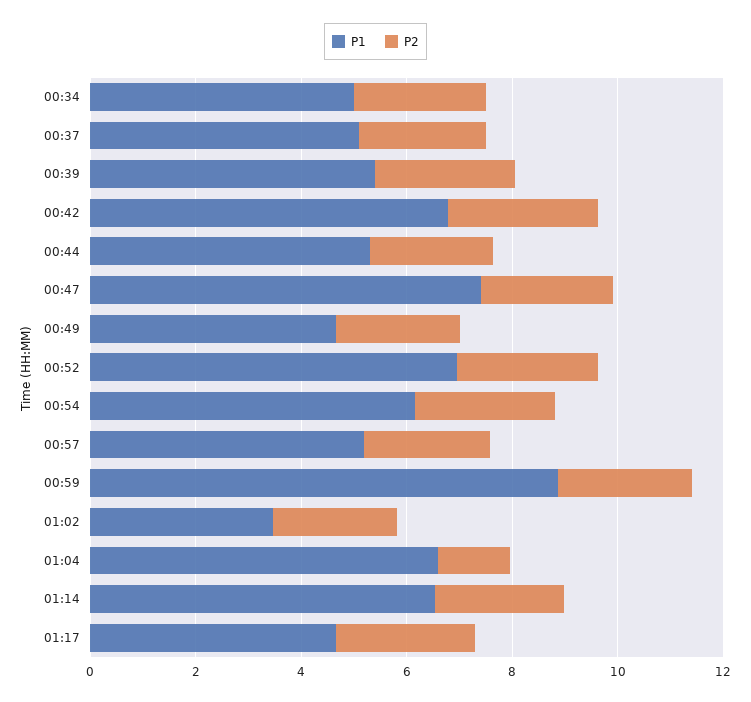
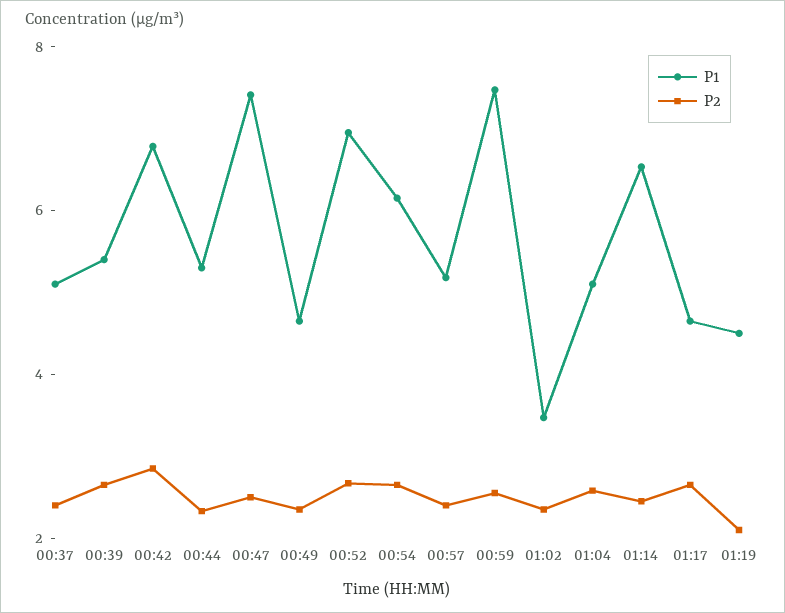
P1, 00:34: 5 -> none
P2, 00:34: 2.5 -> none
P1, 00:59: 9 -> 7.5
P1, 01:04: 6.5 -> 5
P2, 01:04: 1.5 -> 2.5
P1, 01:19: none -> 4.5
P2, 01:19: none -> 2

